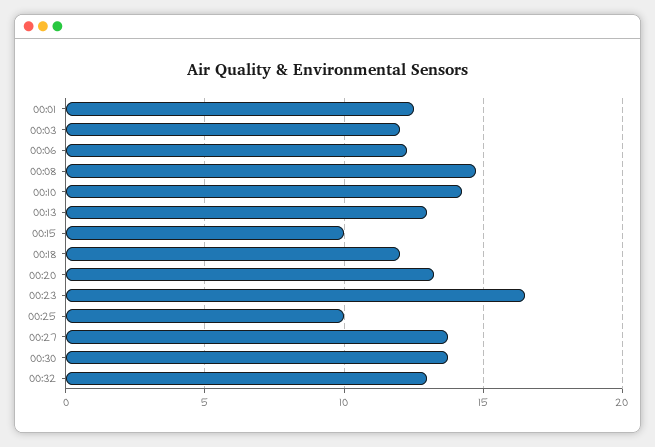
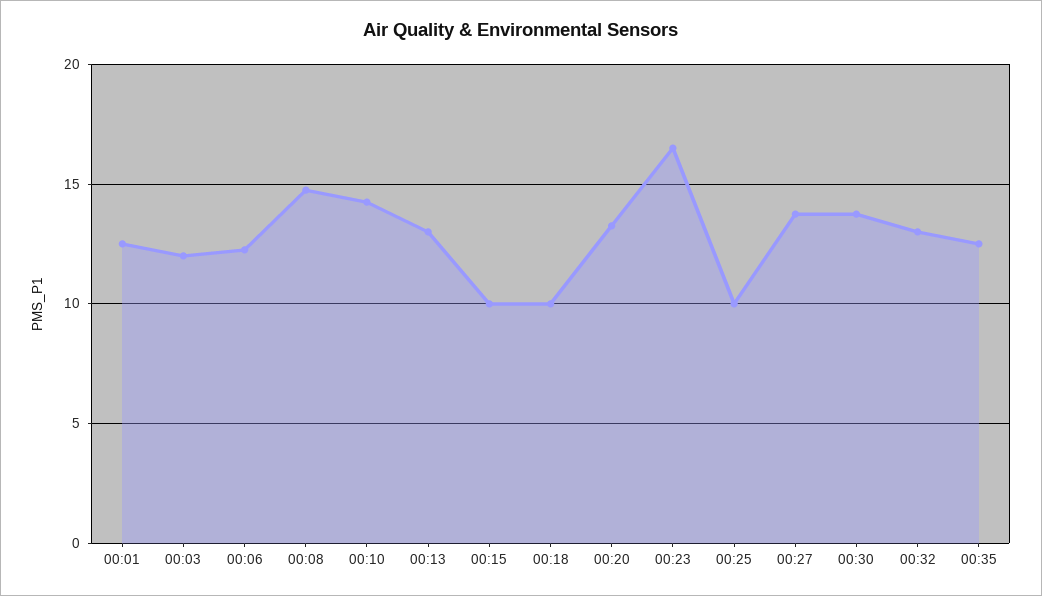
00:18: 12 -> 10
00:35: none -> 12.5

